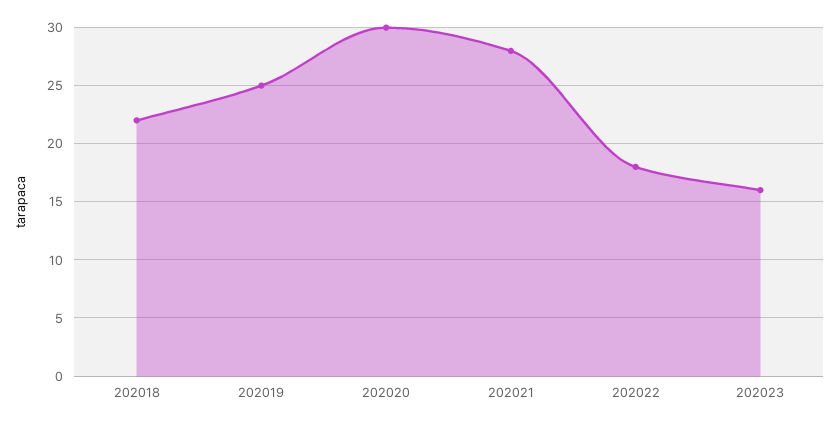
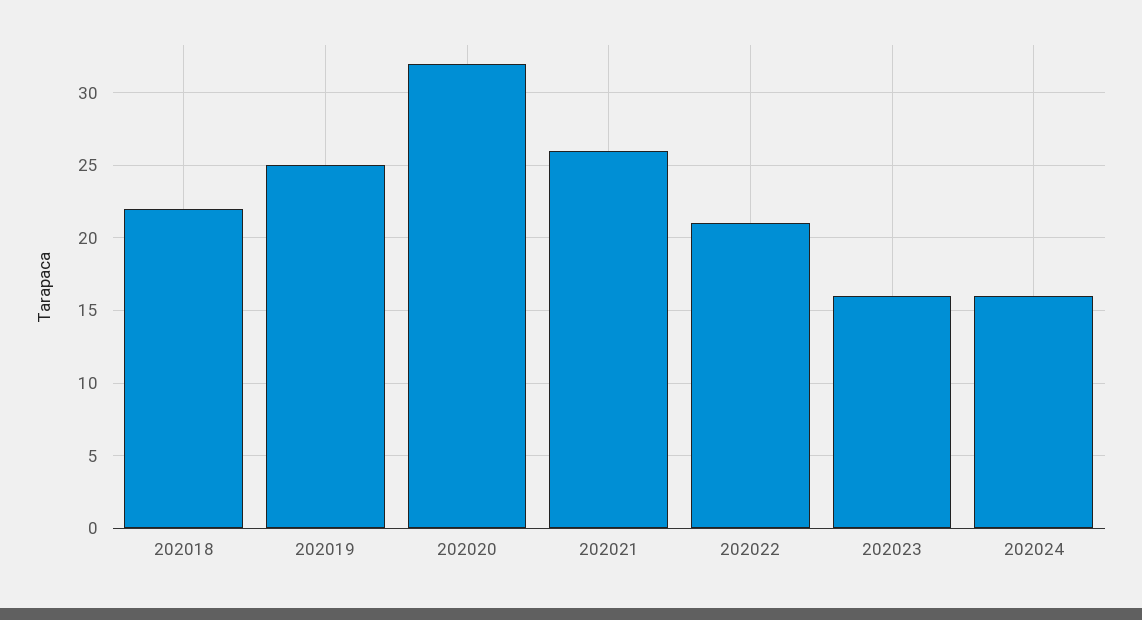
202020: 30 -> 32
202021: 28 -> 26
202022: 18 -> 21
202024: none -> 16

